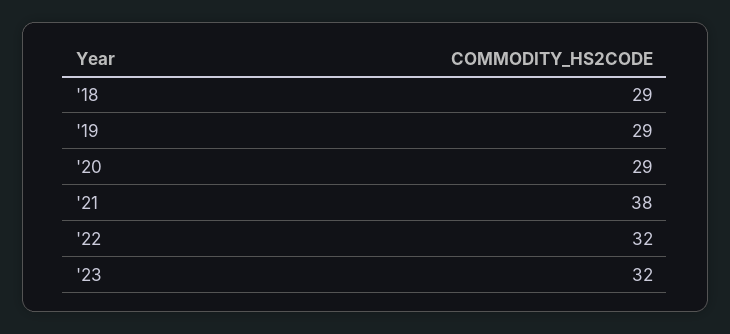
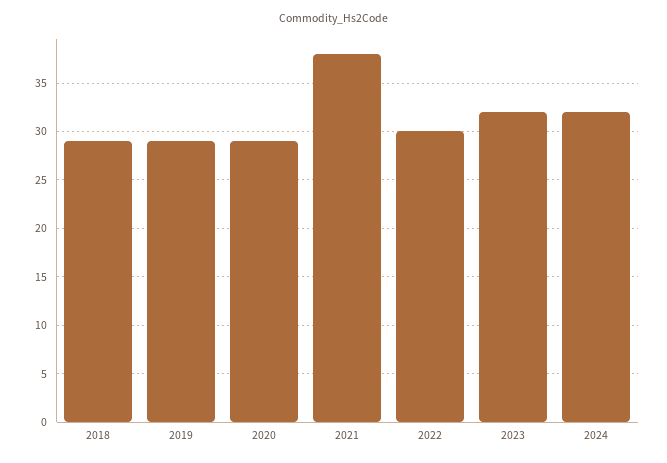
'22: 32 -> 30
2024: none -> 32

